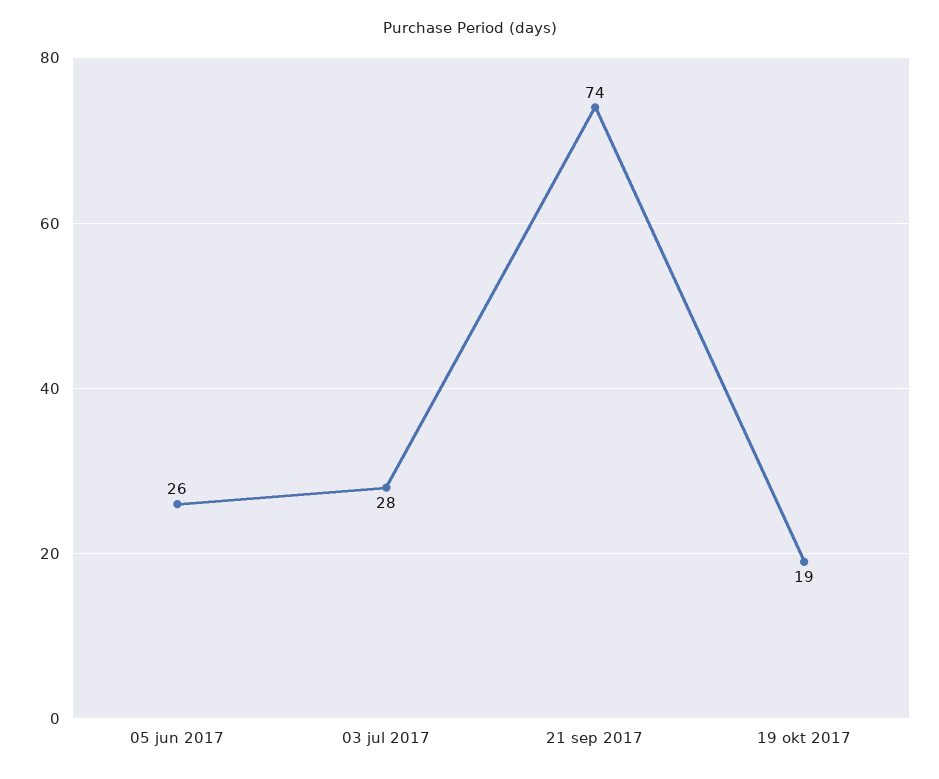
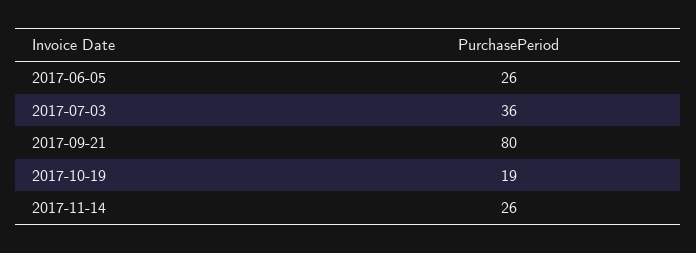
03 jul 2017: 28 -> 36
21 sep 2017: 74 -> 80
2017-11-14: none -> 26

